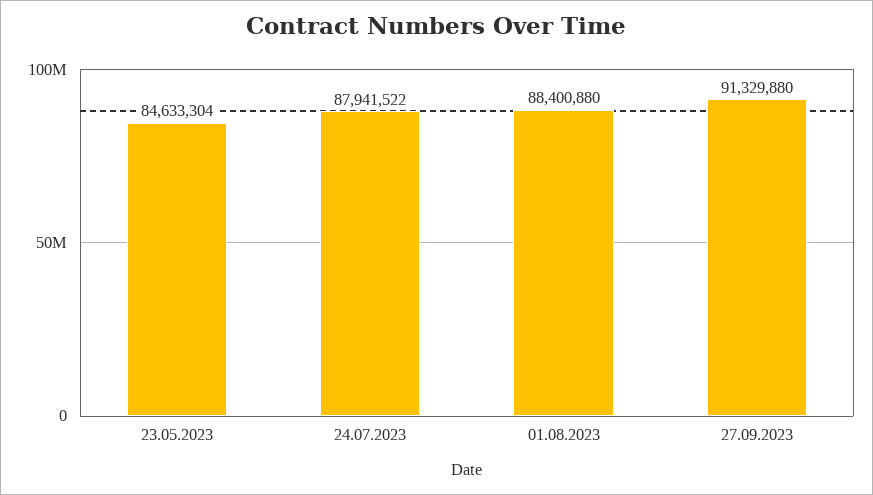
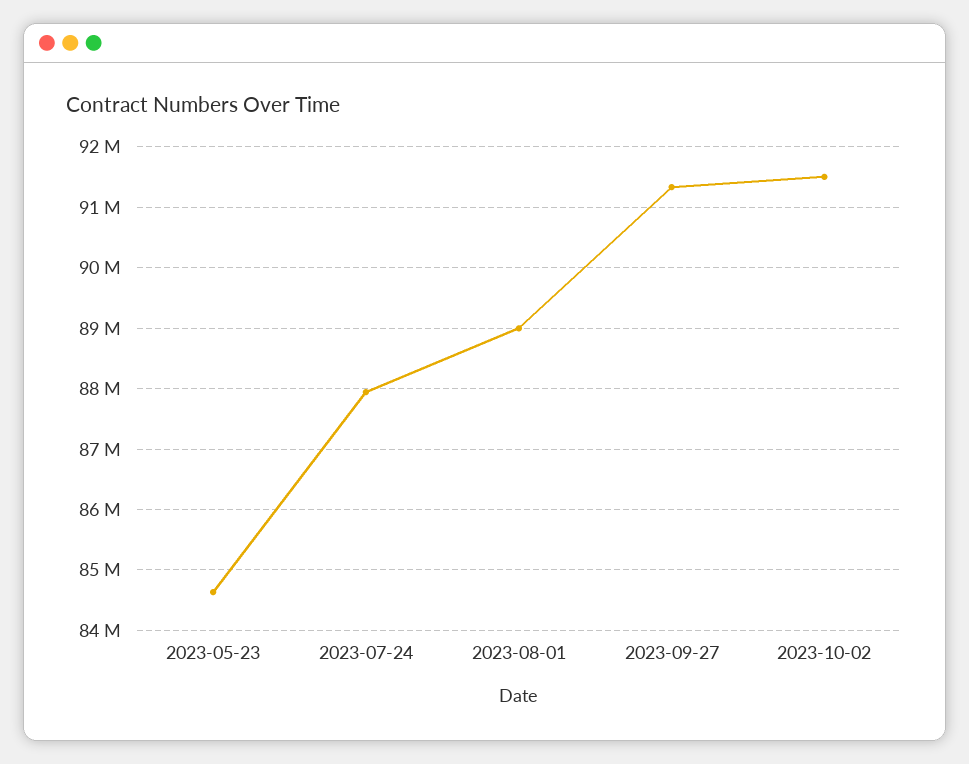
01.08.2023: 88400880 -> 89000000
2023-10-02: none -> 91500000

